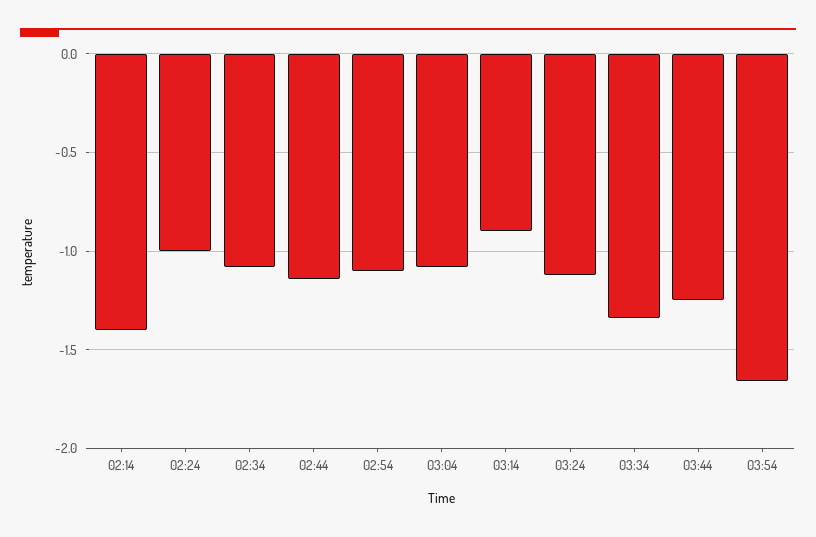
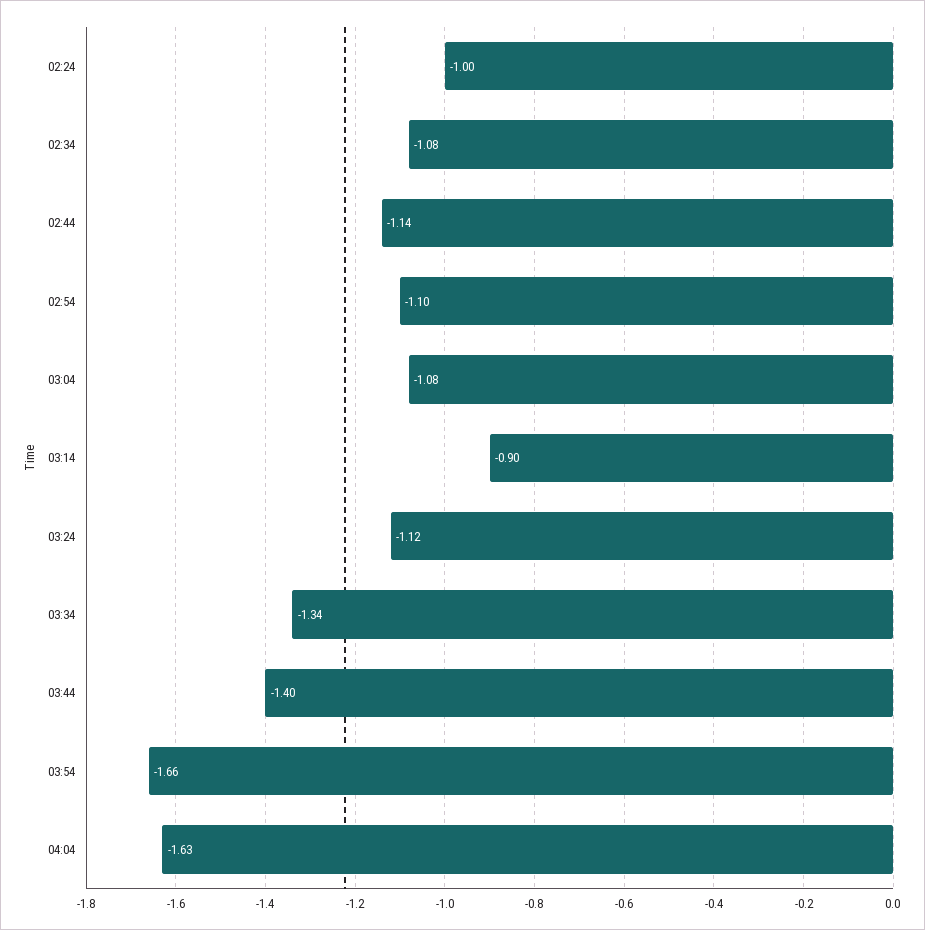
02:14: -1.4 -> none
03:44: -1.25 -> -1.4
04:04: none -> -1.63

